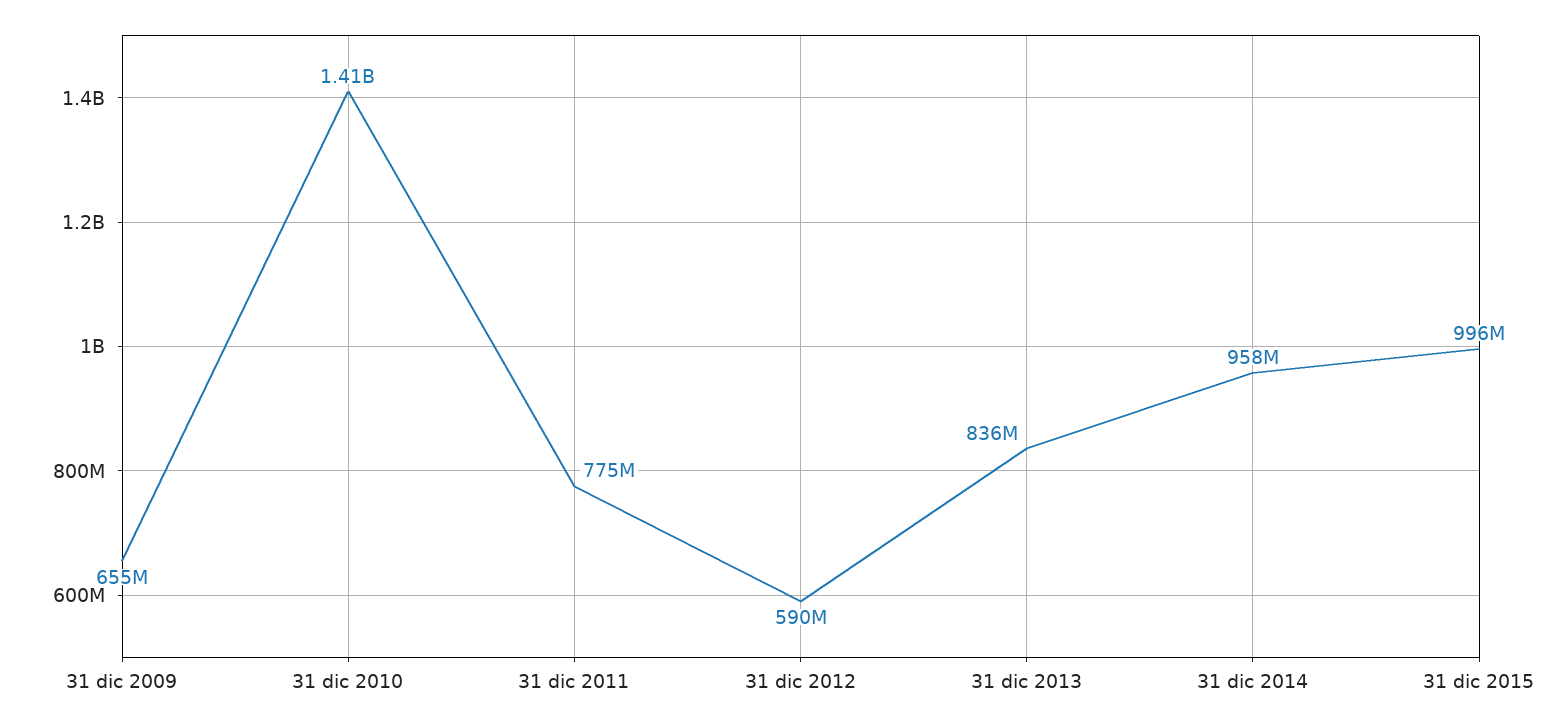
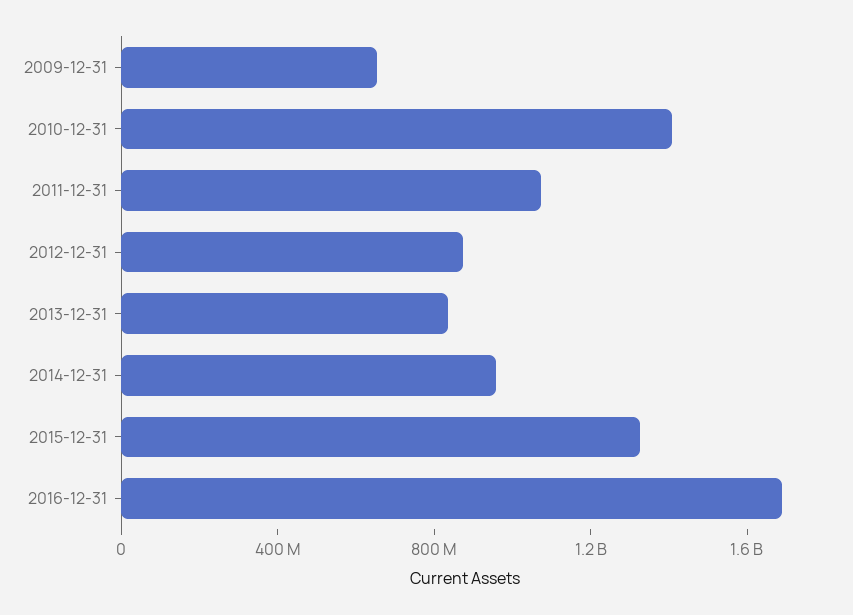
31 dic 2011: 775000000 -> 1100000000
31 dic 2012: 590000000 -> 900000000
31 dic 2015: 996000000 -> 1300000000
2016-12-31: none -> 1700000000

